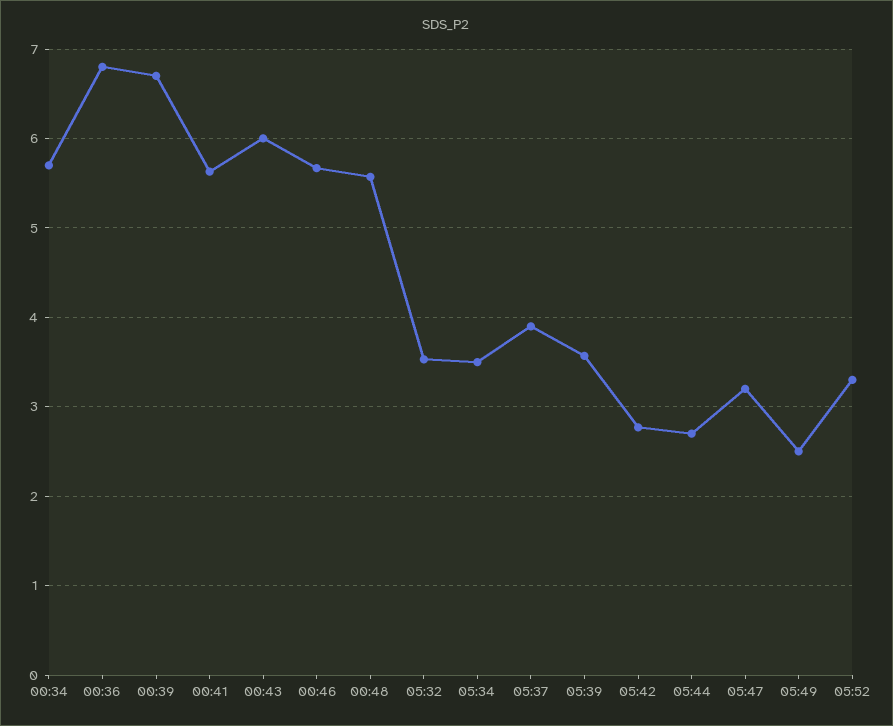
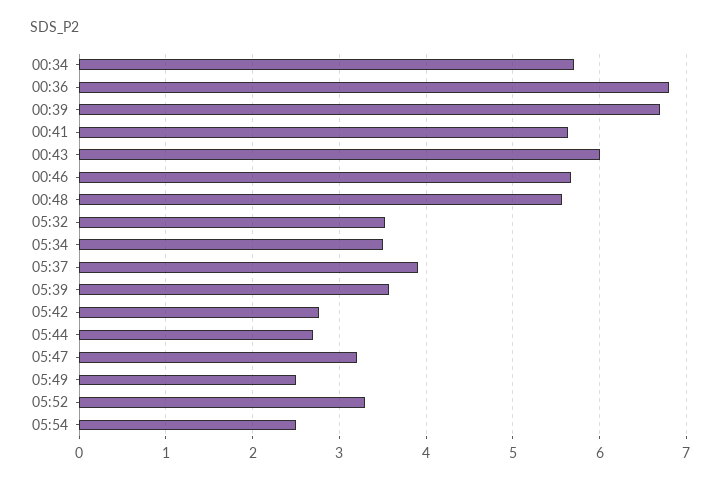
05:54: none -> 2.5

